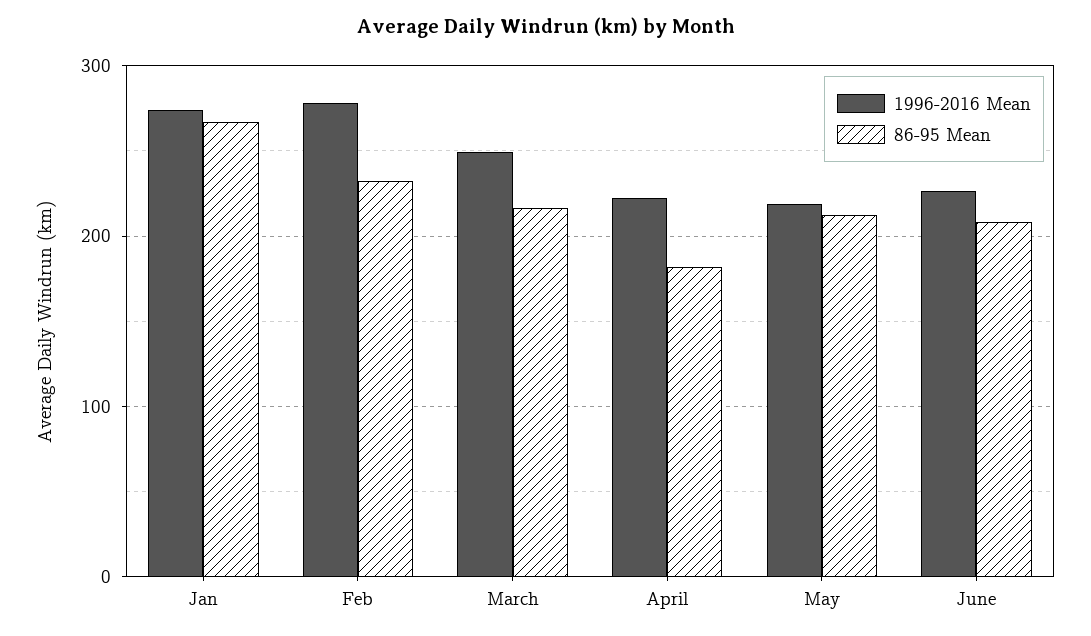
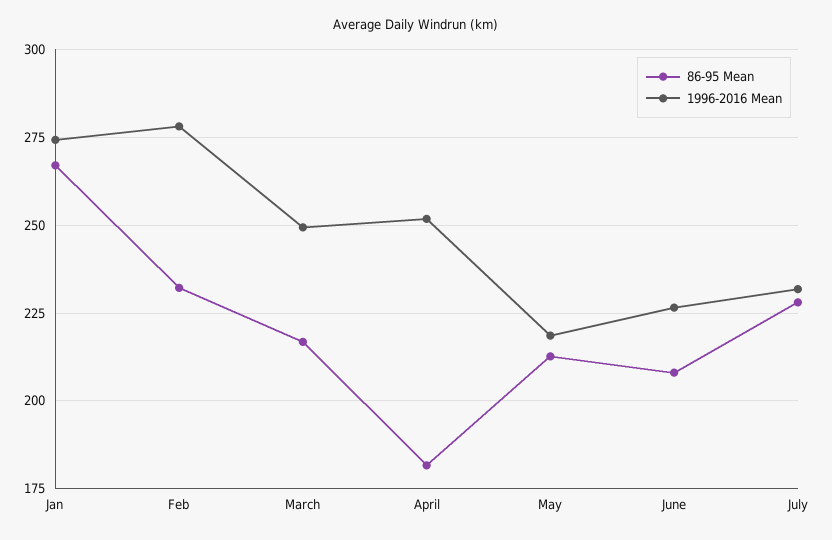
1996-2016 Mean, April: 220 -> 252.5
86-95 Mean, July: none -> 227.5
1996-2016 Mean, July: none -> 232.5

